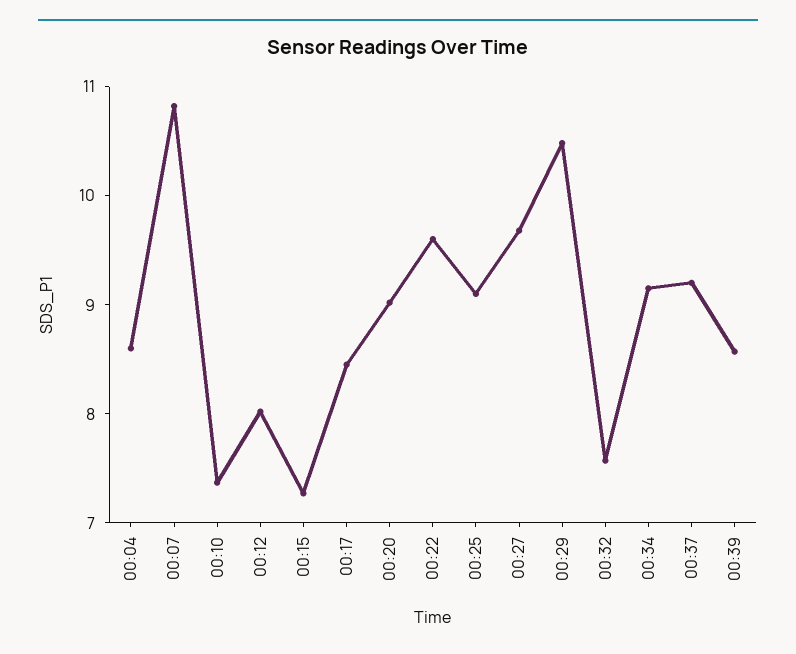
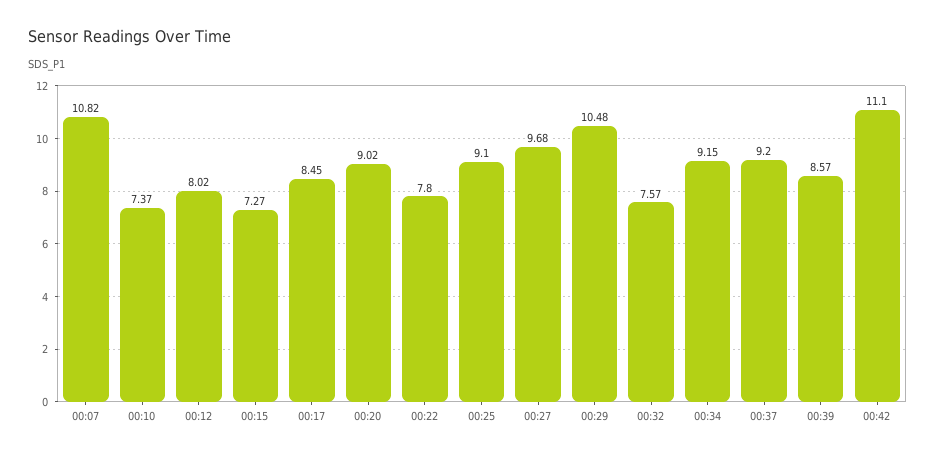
00:04: 8.6 -> none
00:22: 9.6 -> 7.8
00:42: none -> 11.1

